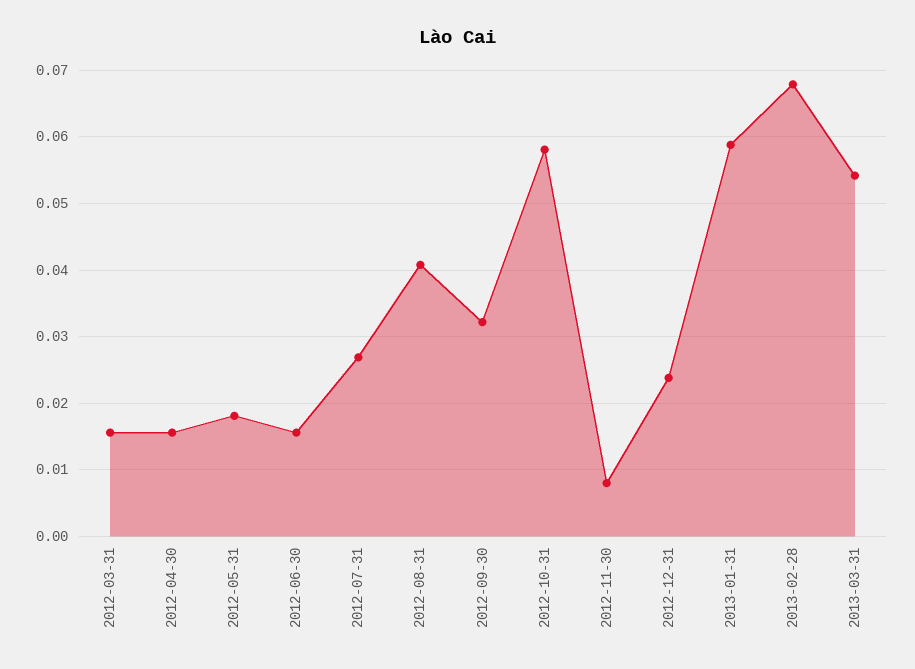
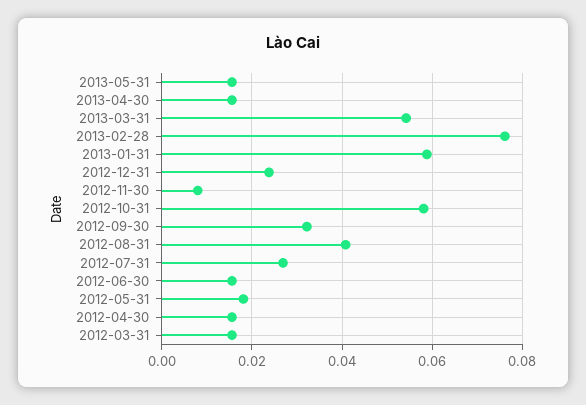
2013-02-28: 0.068 -> 0.076
2013-05-31: none -> 0.016
2013-04-30: none -> 0.016

